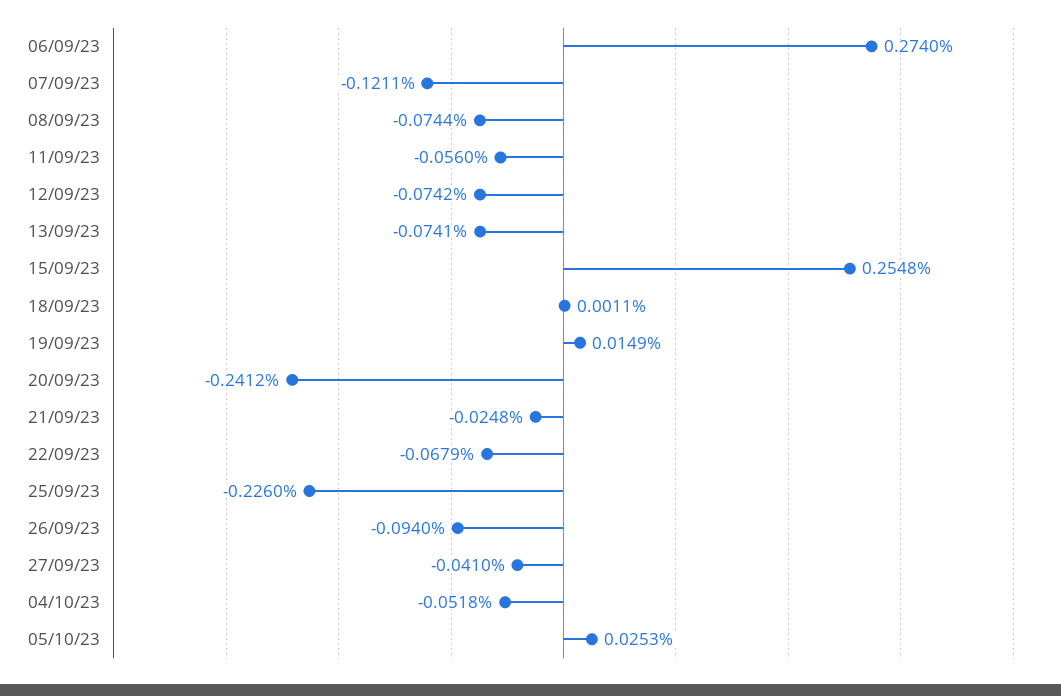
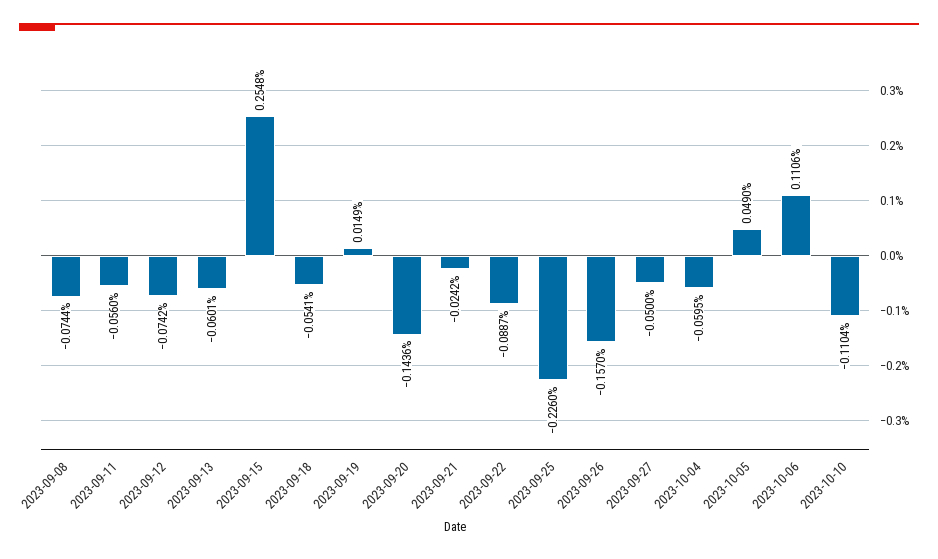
06/09/23: 0.274 -> none
07/09/23: -0.1211 -> none
13/09/23: -0.0741 -> -0.0601
18/09/23: 0.0011 -> -0.0541
20/09/23: -0.2412 -> -0.1436
21/09/23: -0.0248 -> -0.0242
22/09/23: -0.0679 -> -0.0887
26/09/23: -0.094 -> -0.157
27/09/23: -0.041 -> -0.05
04/10/23: -0.0518 -> -0.0595
05/10/23: 0.0253 -> 0.049
2023-10-06: none -> 0.1106
2023-10-10: none -> -0.1104

